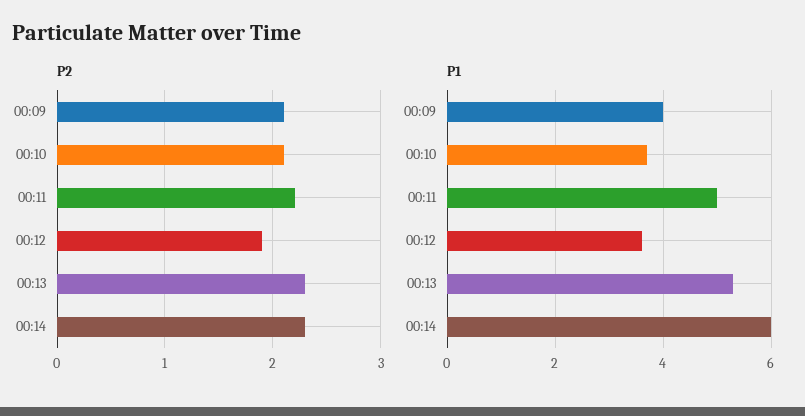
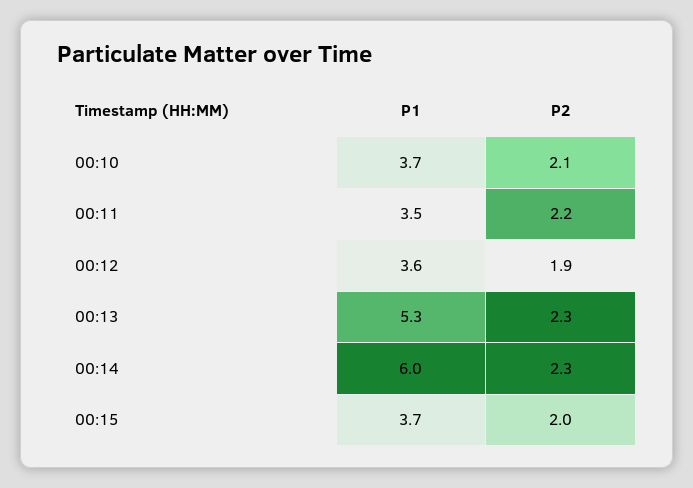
P2, 00:09: 2.1 -> none
P1, 00:09: 4 -> none
P1, 00:11: 5 -> 3.5
P1, 00:15: none -> 3.7
P2, 00:15: none -> 2

